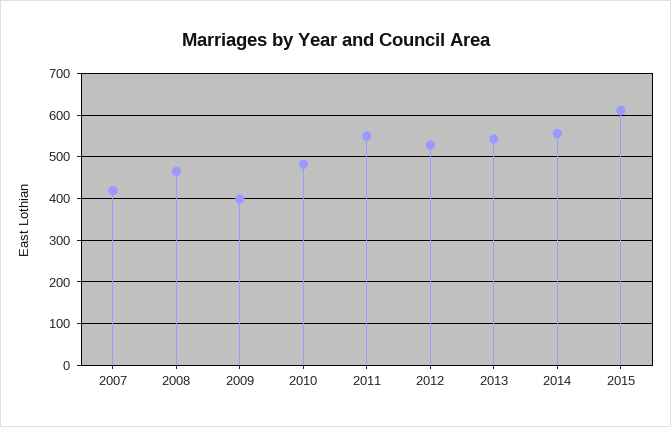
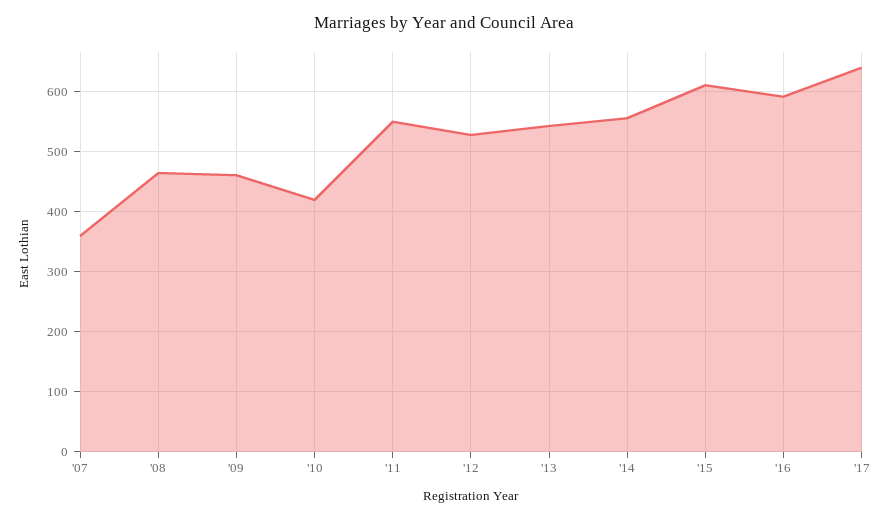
2007: 420 -> 360
2009: 400 -> 460
2010: 480 -> 420
'16: none -> 590
'17: none -> 640

